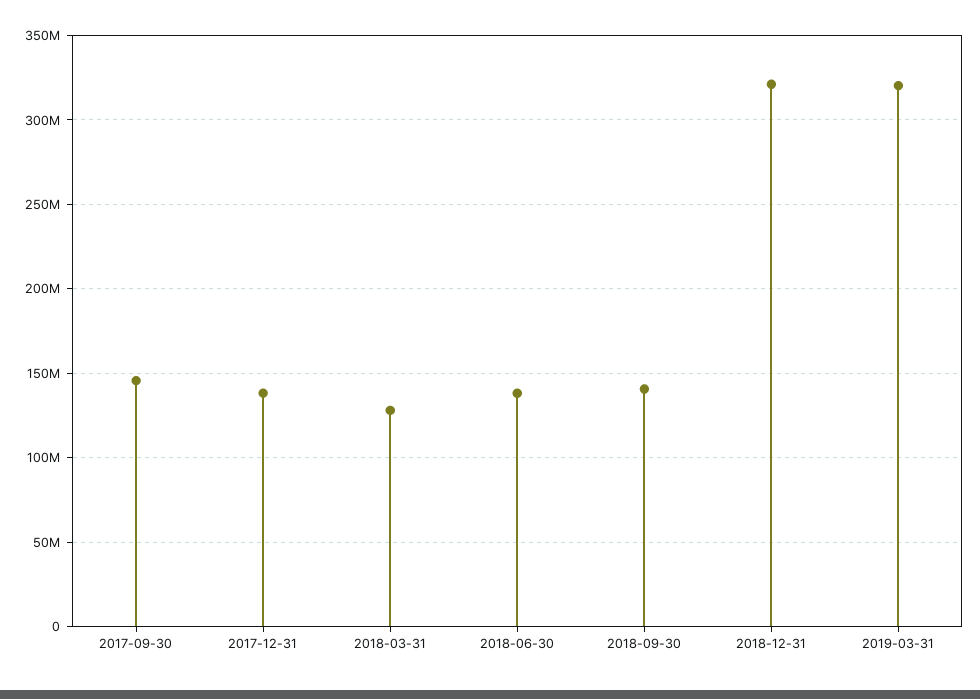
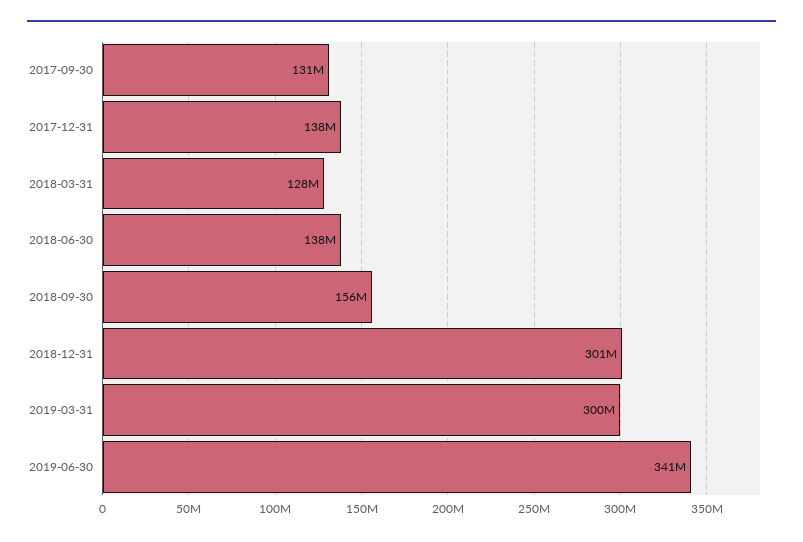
2017-09-30: 145000000 -> 131000000
2018-09-30: 140000000 -> 156000000
2018-12-31: 320000000 -> 301000000
2019-03-31: 320000000 -> 300000000
2019-06-30: none -> 341000000

